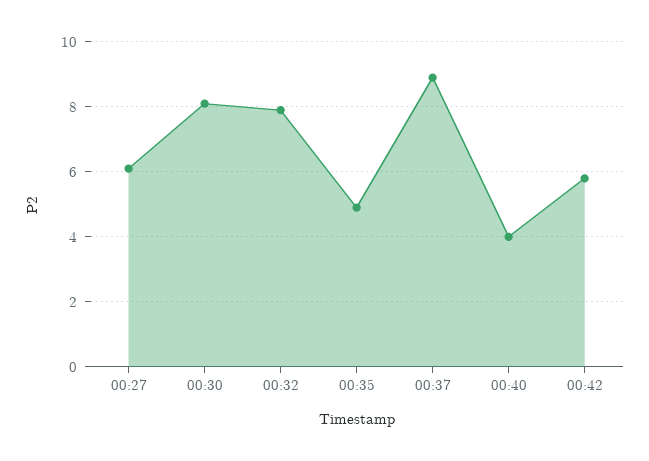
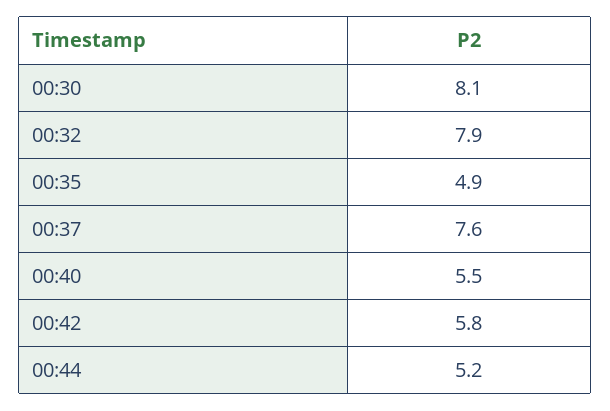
00:27: 6 -> none
00:37: 9 -> 7.6
00:40: 4 -> 5.5
00:44: none -> 5.2

